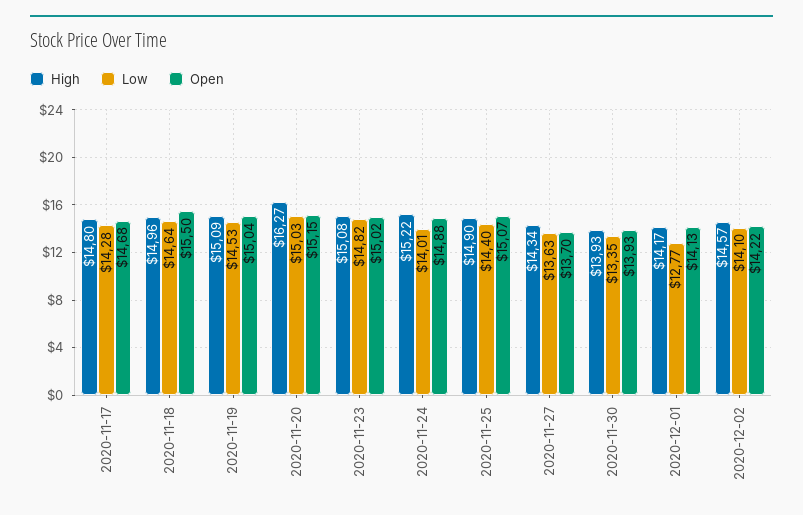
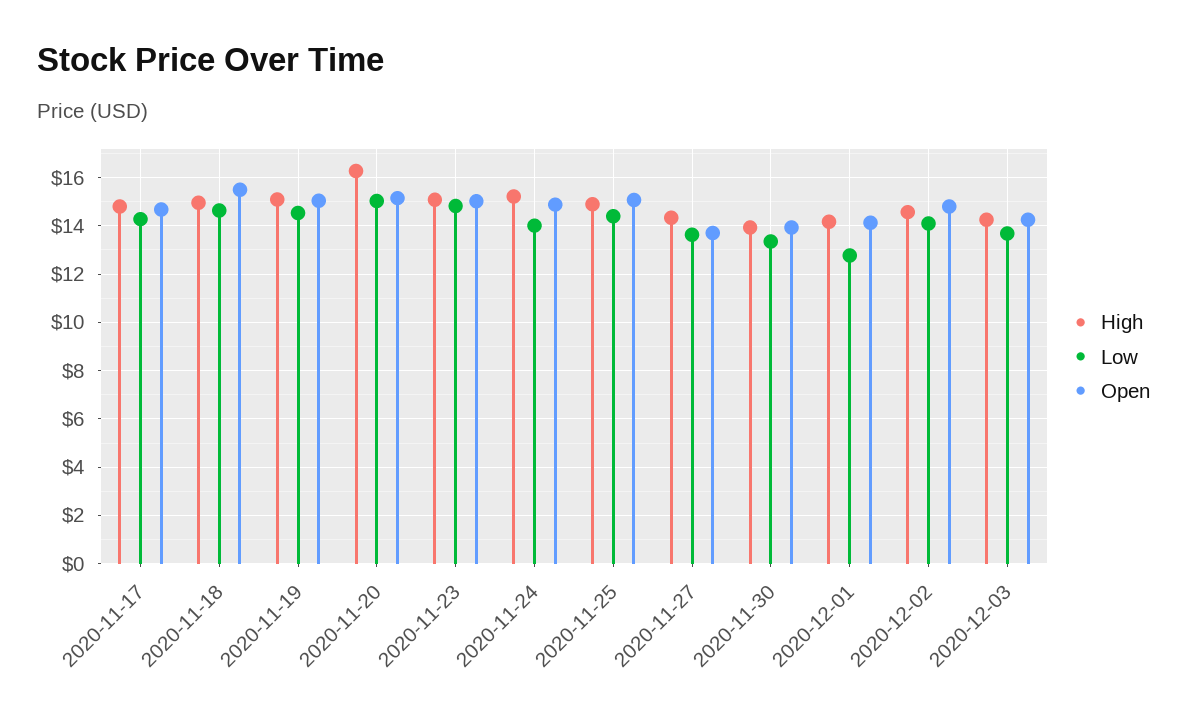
Open, 2020-12-02: 14.22 -> 14.75
High, 2020-12-03: none -> 14.25
Low, 2020-12-03: none -> 13.75
Open, 2020-12-03: none -> 14.25

